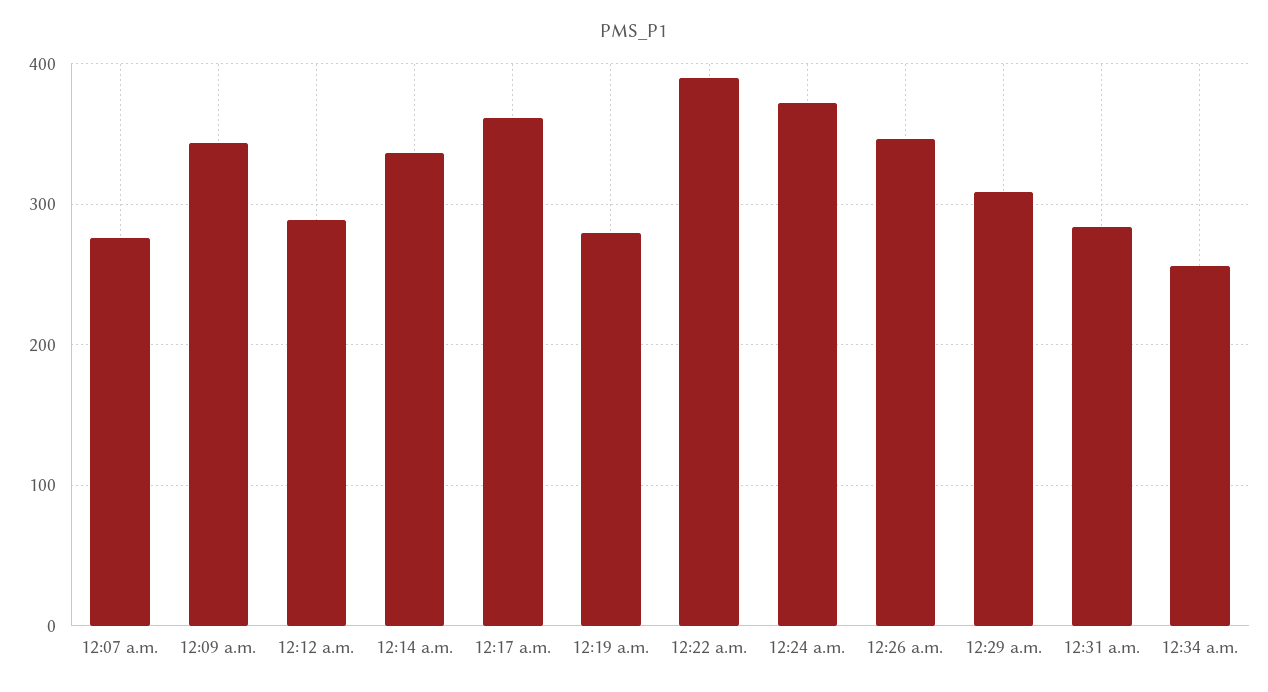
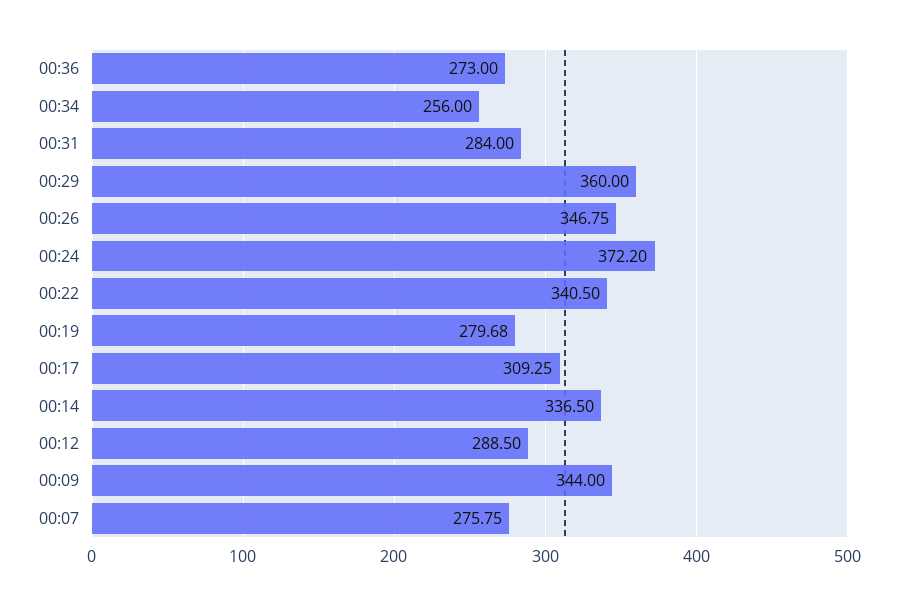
12:17 a.m.: 360 -> 309.25
12:22 a.m.: 390 -> 340.5
12:29 a.m.: 310 -> 360
00:36: none -> 273

